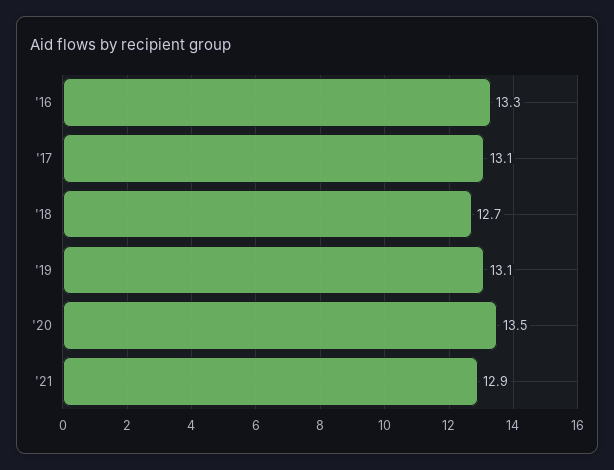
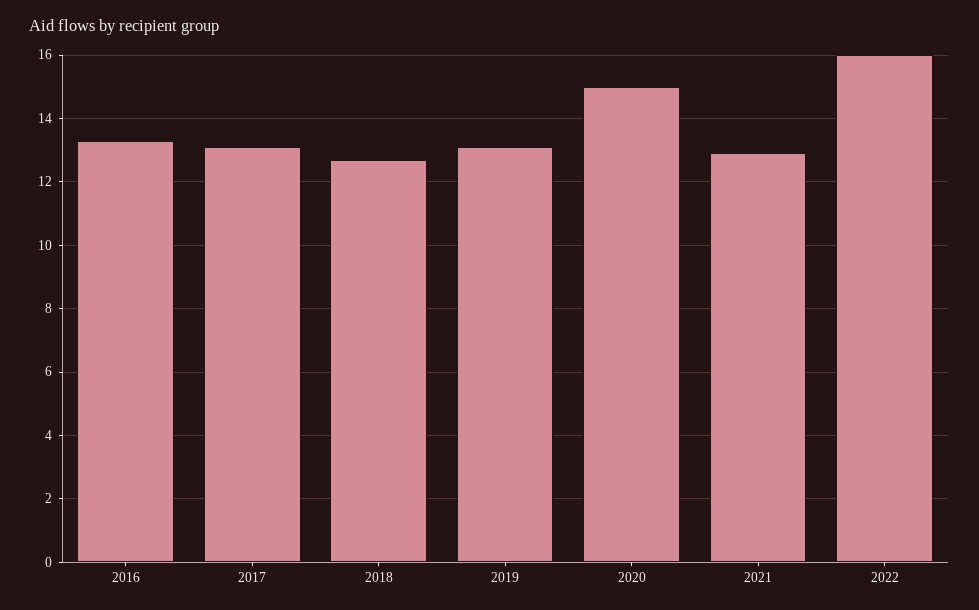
'20: 13.5 -> 15
2022: none -> 16

